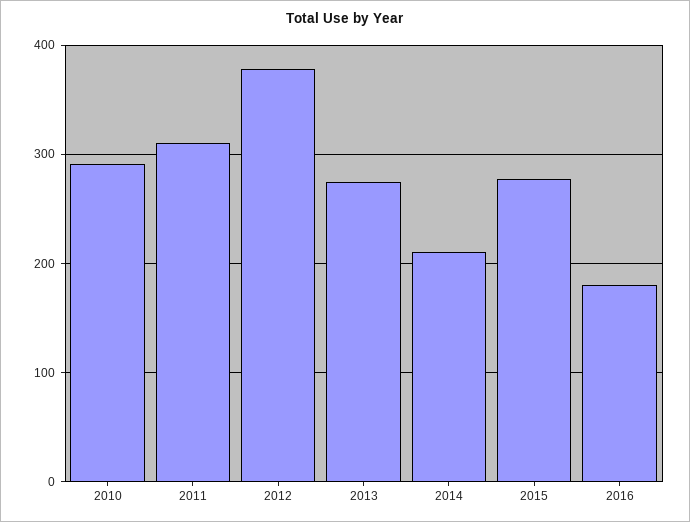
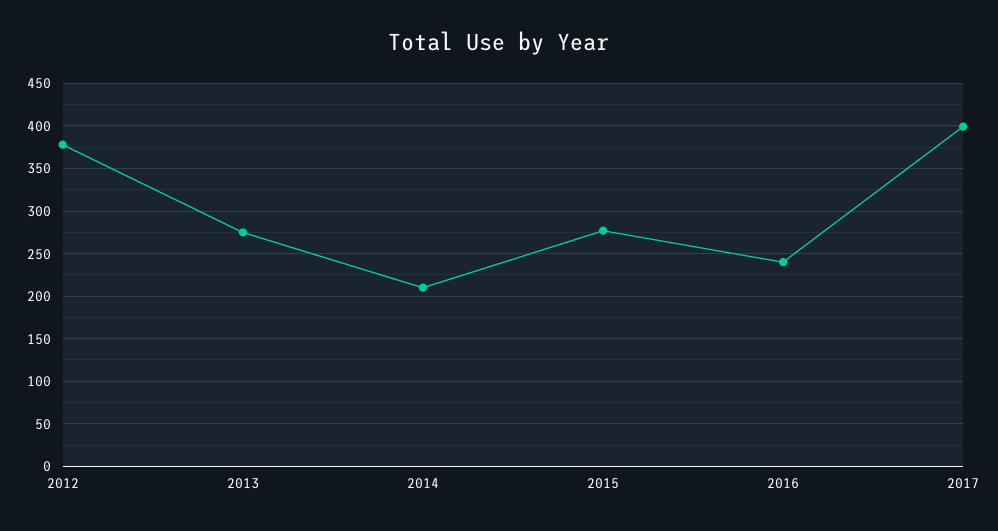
2010: 290 -> none
2011: 310 -> none
2016: 180 -> 240
2017: none -> 400

